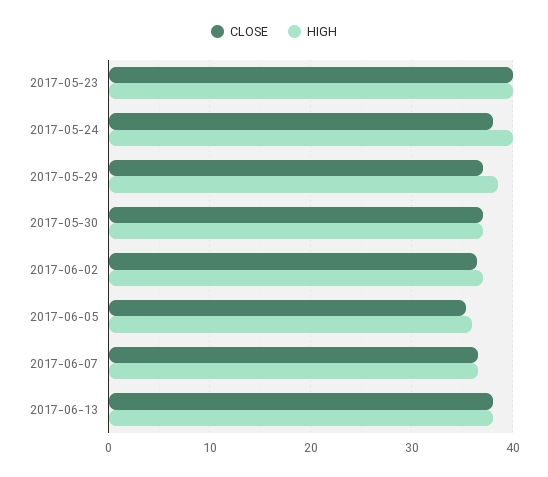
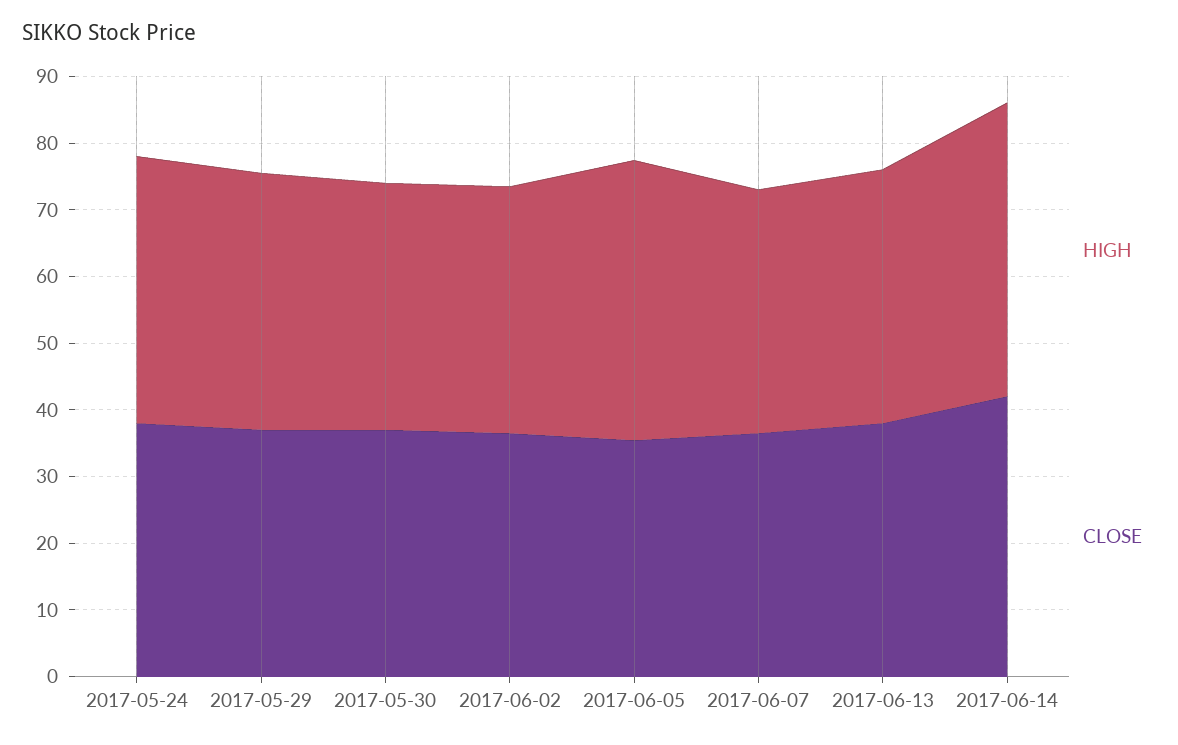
CLOSE, 2017-05-23: 40 -> none
HIGH, 2017-05-23: 40 -> none
HIGH, 2017-06-05: 36 -> 42
HIGH, 2017-06-14: none -> 44
CLOSE, 2017-06-14: none -> 42

